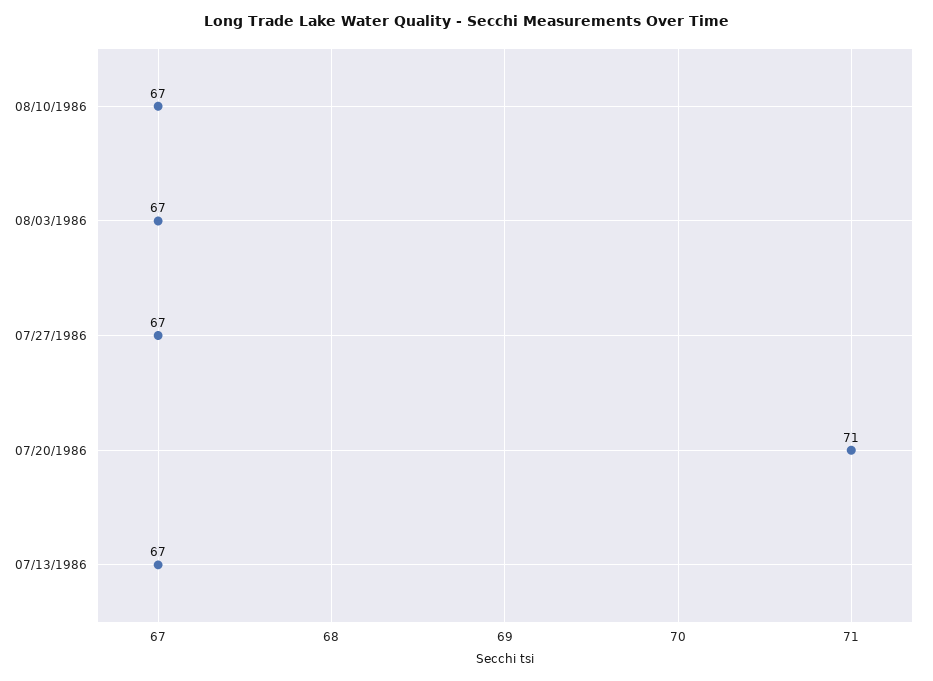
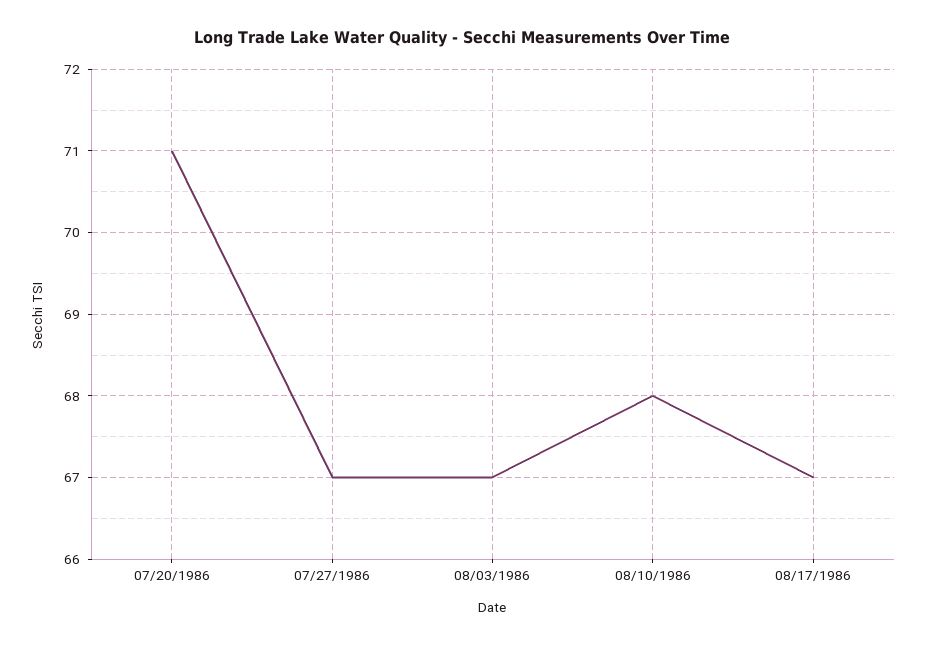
08/10/1986: 67 -> 68
07/13/1986: 67 -> none
08/17/1986: none -> 67

